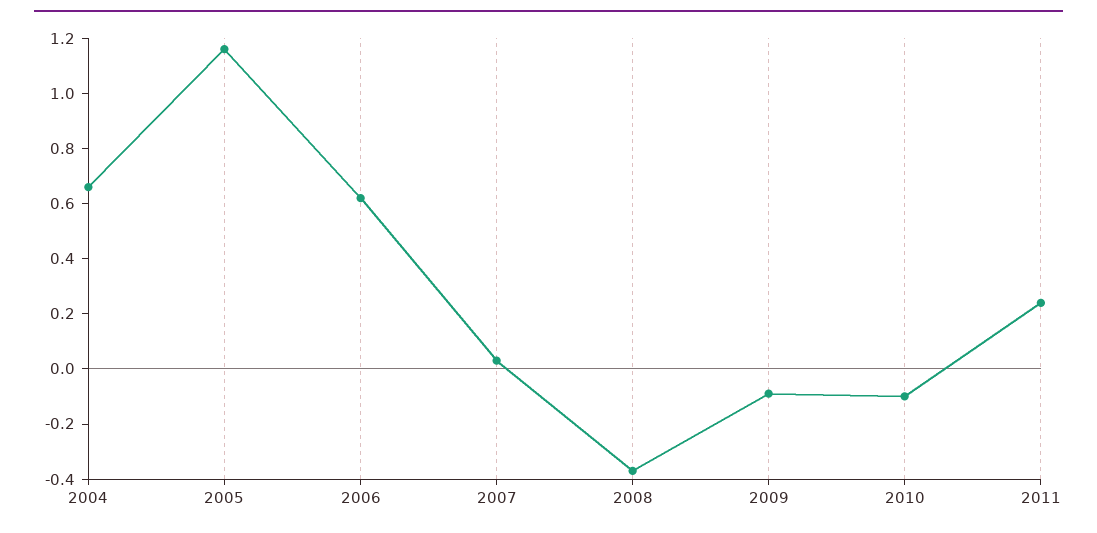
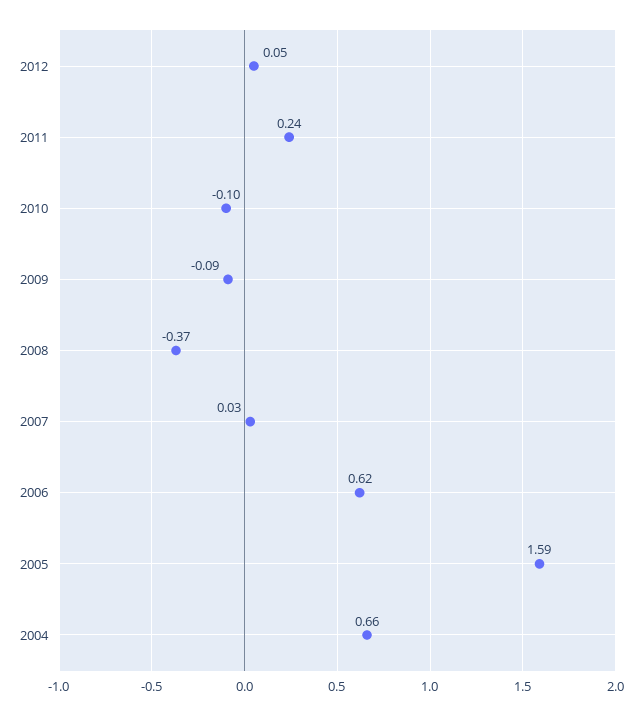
2005: 1.15 -> 1.59
2012: none -> 0.05

